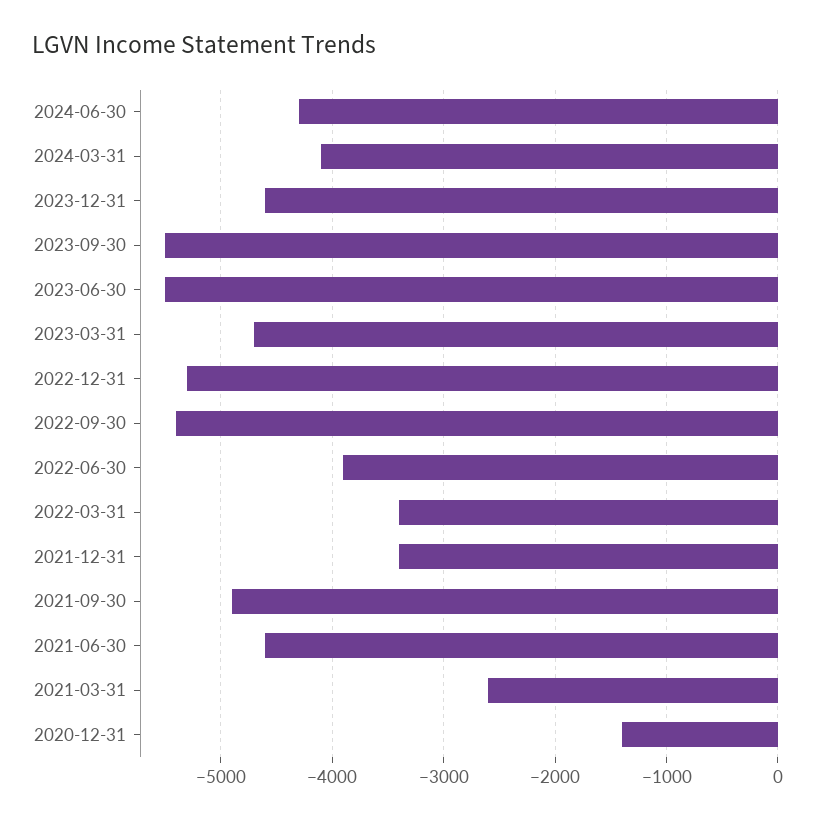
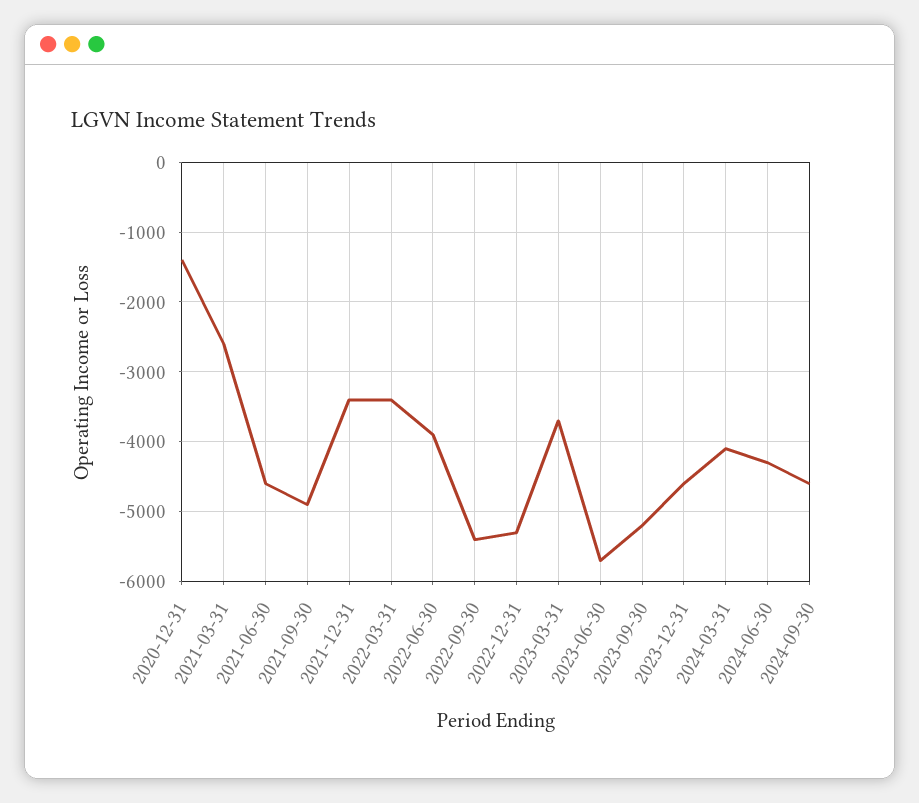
2023-09-30: -5500 -> -5200
2023-06-30: -5500 -> -5700
2023-03-31: -4700 -> -3700
2024-09-30: none -> -4600

